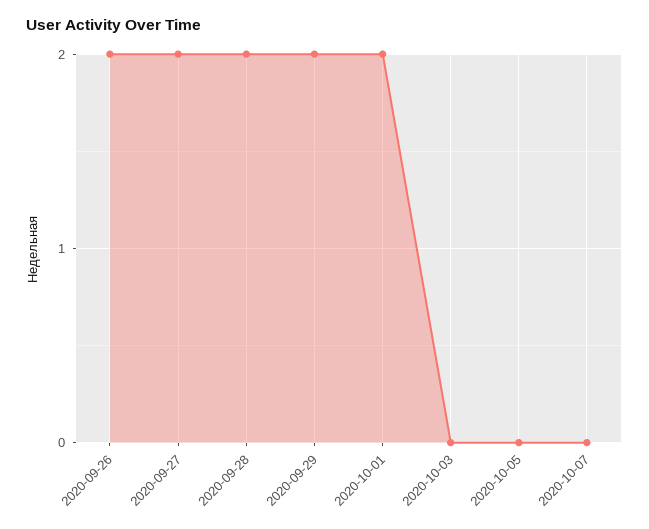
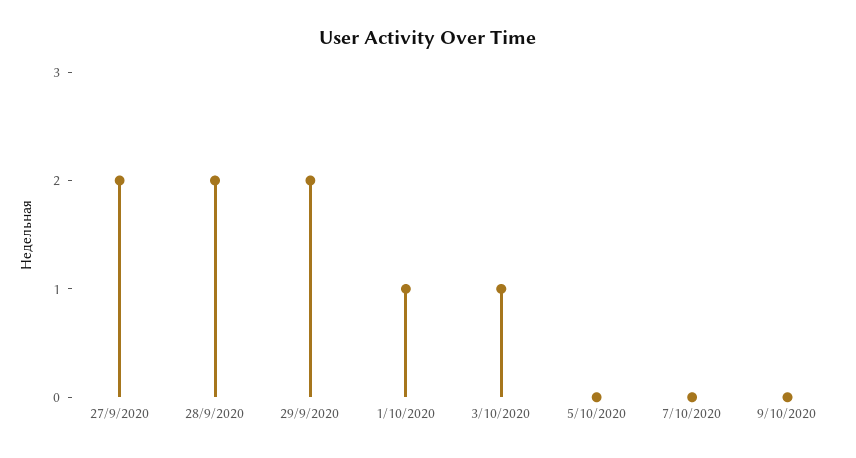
2020-09-26: 2 -> none
2020-10-01: 2 -> 1
2020-10-03: 0 -> 1
9/10/2020: none -> 0

